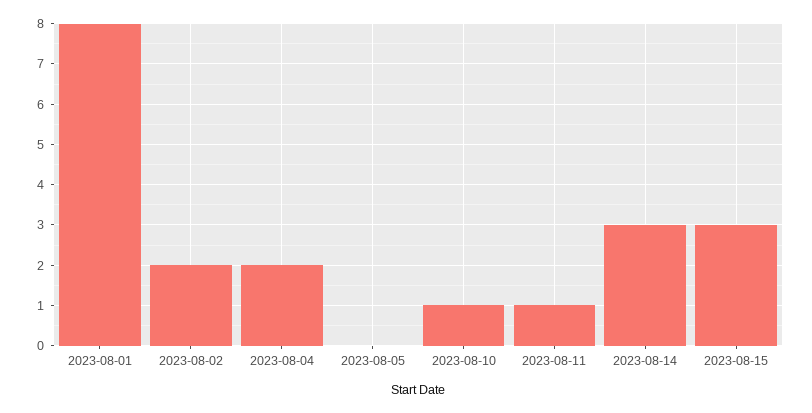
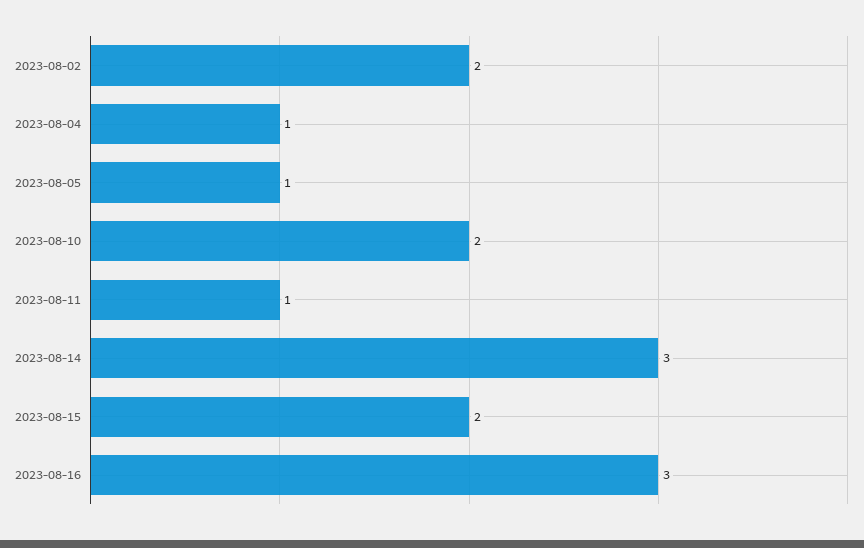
2023-08-01: 8 -> none
2023-08-04: 2 -> 1
2023-08-05: 0 -> 1
2023-08-10: 1 -> 2
2023-08-15: 3 -> 2
2023-08-16: none -> 3

